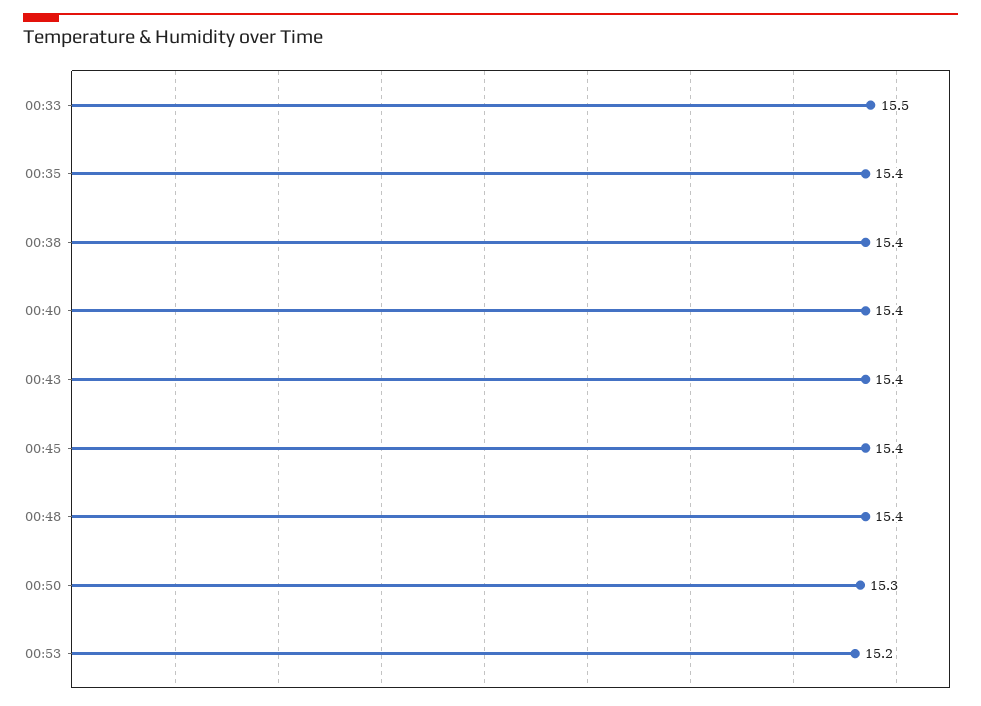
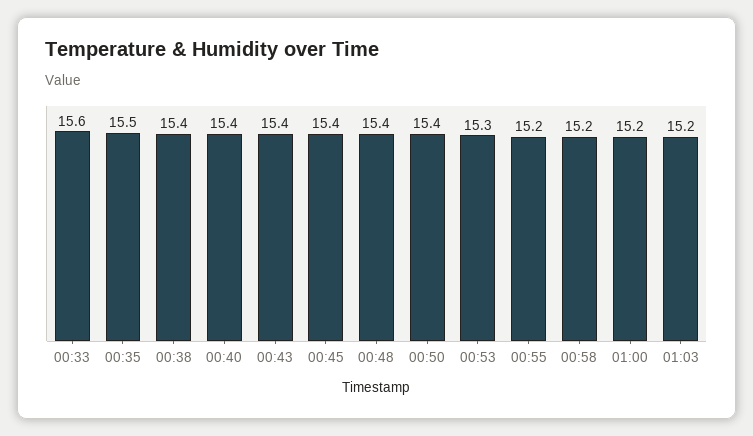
00:33: 15.5 -> 15.6
00:35: 15.4 -> 15.5
00:50: 15.3 -> 15.4
00:53: 15.2 -> 15.3
00:55: none -> 15.2
00:58: none -> 15.2
01:00: none -> 15.2
01:03: none -> 15.2

